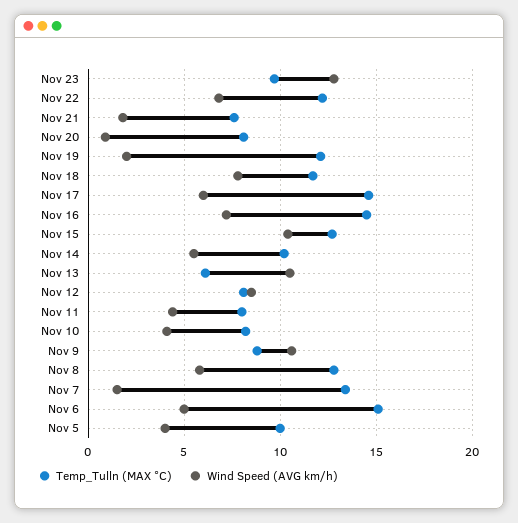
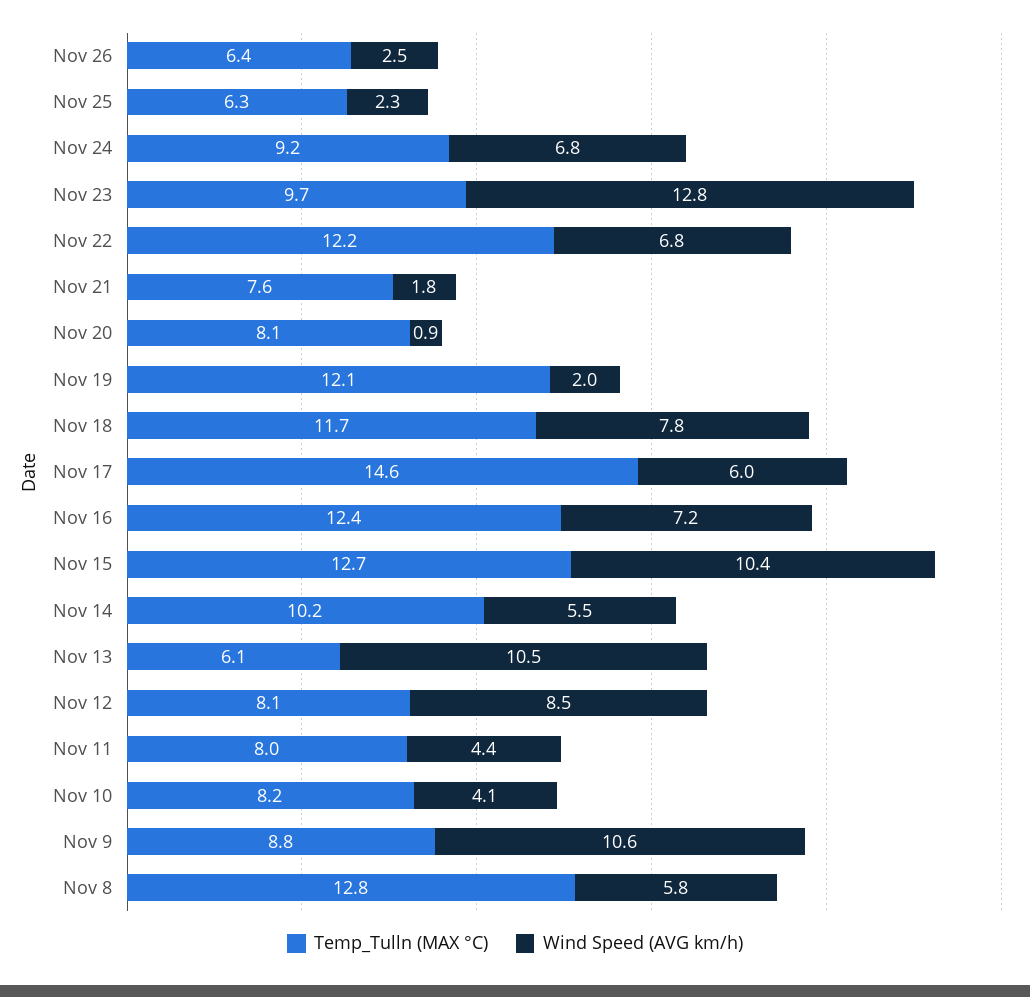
Temp_Tulln (MAX °C), Nov 16: 14.5 -> 12.4
Temp_Tulln (MAX °C), Nov 7: 13.5 -> none
Wind Speed (AVG km/h), Nov 7: 1.5 -> none
Temp_Tulln (MAX °C), Nov 6: 15 -> none
Wind Speed (AVG km/h), Nov 6: 5 -> none
Temp_Tulln (MAX °C), Nov 5: 10 -> none
Wind Speed (AVG km/h), Nov 5: 4 -> none
Temp_Tulln (MAX °C), Nov 26: none -> 6.4
Wind Speed (AVG km/h), Nov 26: none -> 2.5
Temp_Tulln (MAX °C), Nov 25: none -> 6.3
Wind Speed (AVG km/h), Nov 25: none -> 2.3
Temp_Tulln (MAX °C), Nov 24: none -> 9.2
Wind Speed (AVG km/h), Nov 24: none -> 6.8

